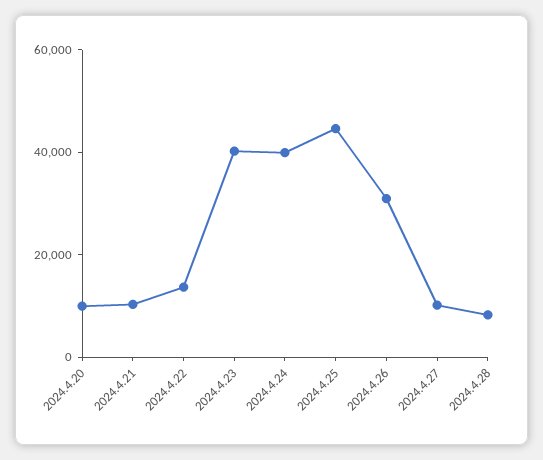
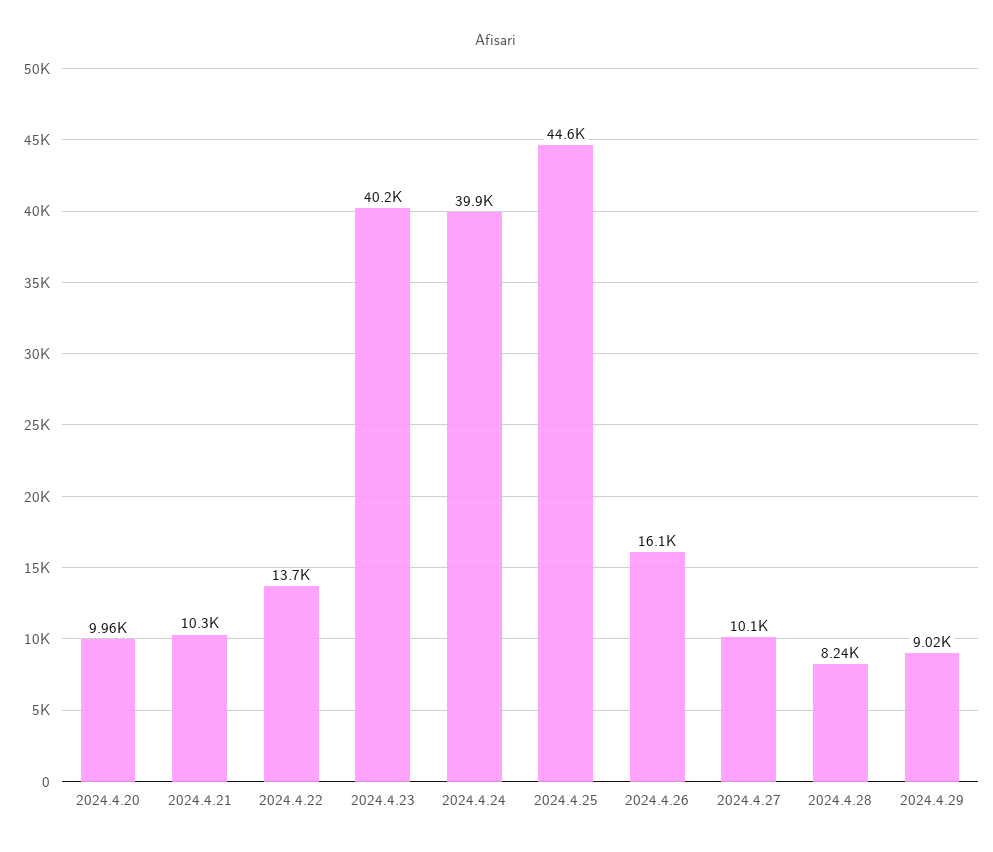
2024.4.26: 30000 -> 16100
2024.4.29: none -> 9020

